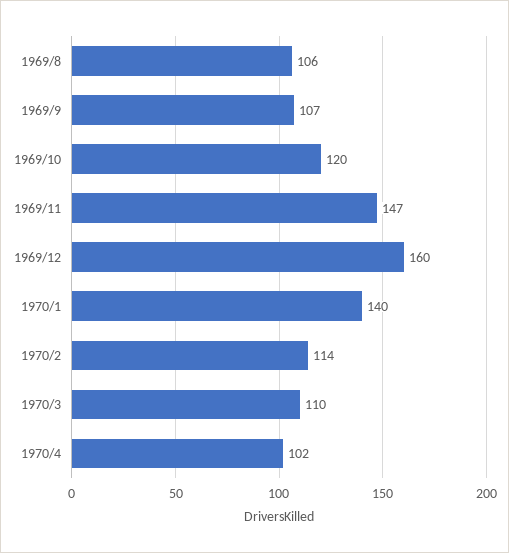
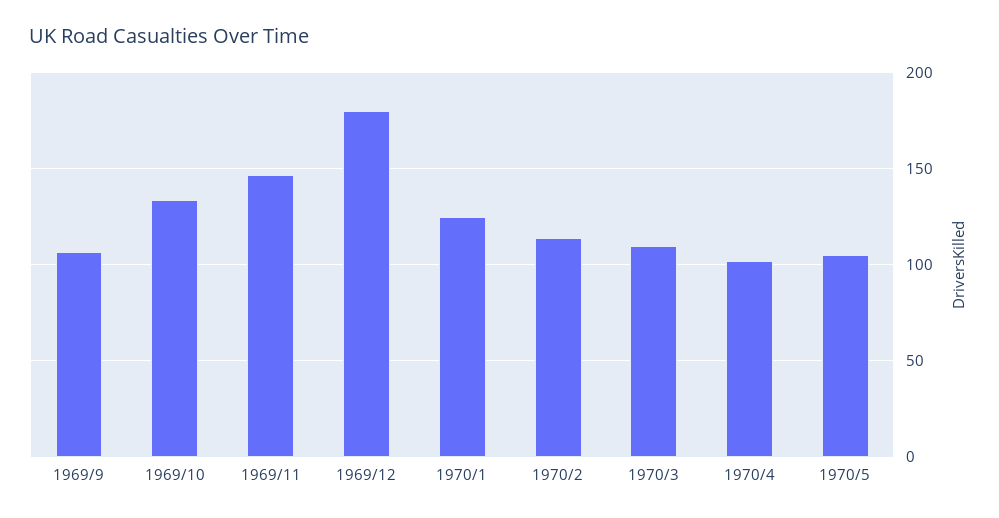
1969/8: 106 -> none
1969/10: 120 -> 135
1969/12: 160 -> 180
1970/1: 140 -> 125
1970/5: none -> 105

